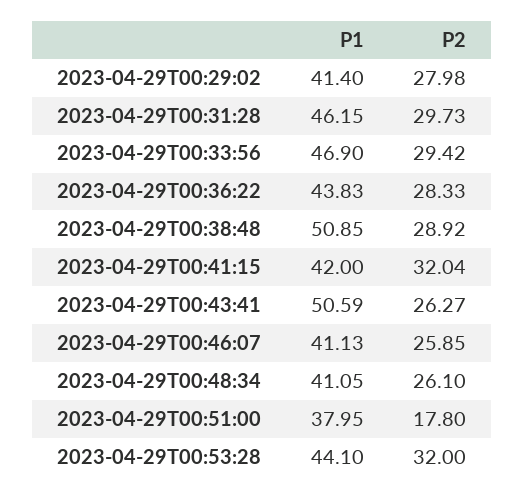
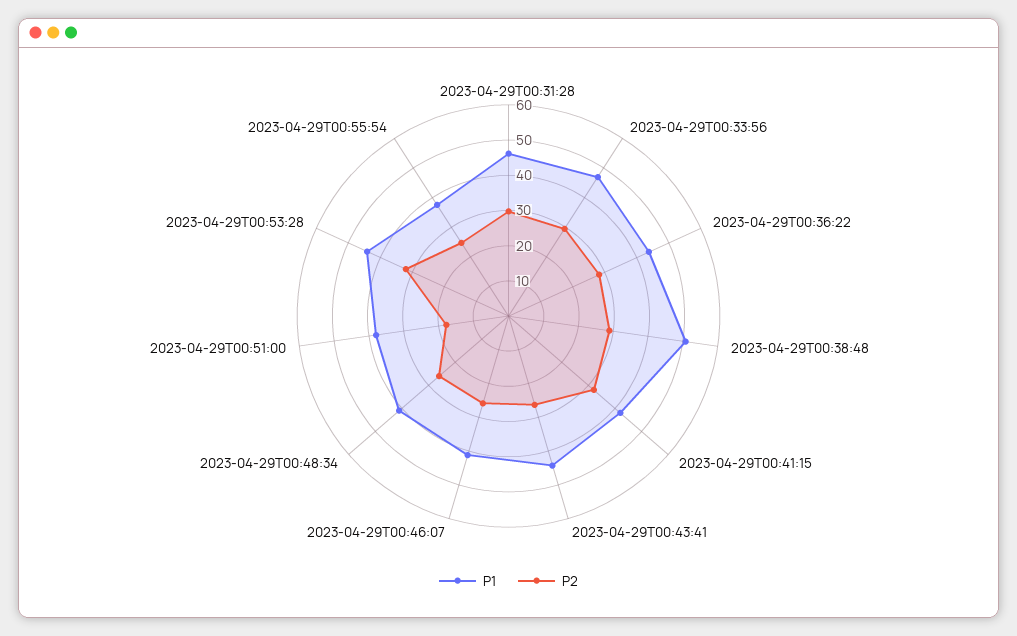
P1, 2023-04-29T00:29:02: 41.4 -> none
P2, 2023-04-29T00:29:02: 27.98 -> none
P1, 2023-04-29T00:43:41: 50.59 -> 45
P1, 2023-04-29T00:55:54: none -> 37.5
P2, 2023-04-29T00:55:54: none -> 25

